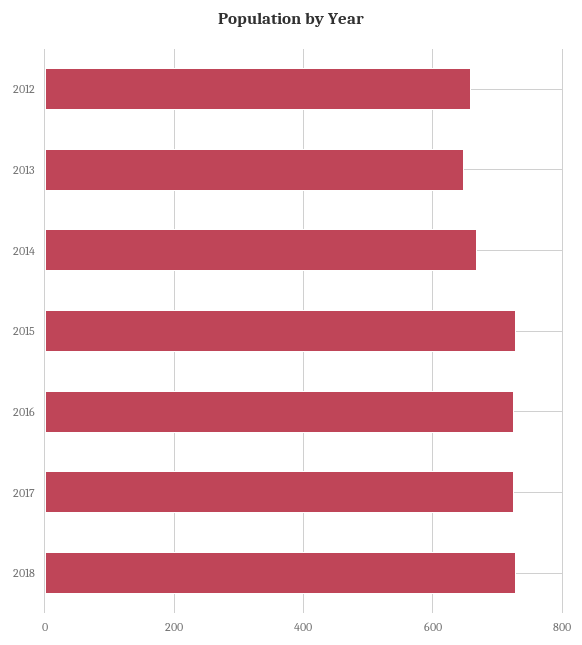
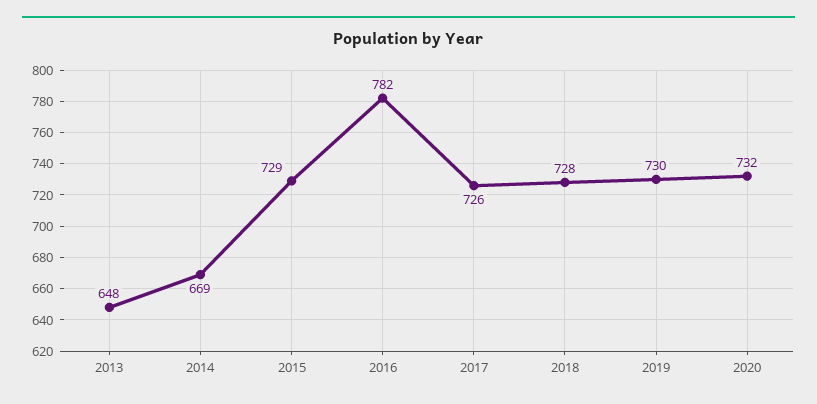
2012: 660 -> none
2016: 720 -> 782
2019: none -> 730
2020: none -> 732

